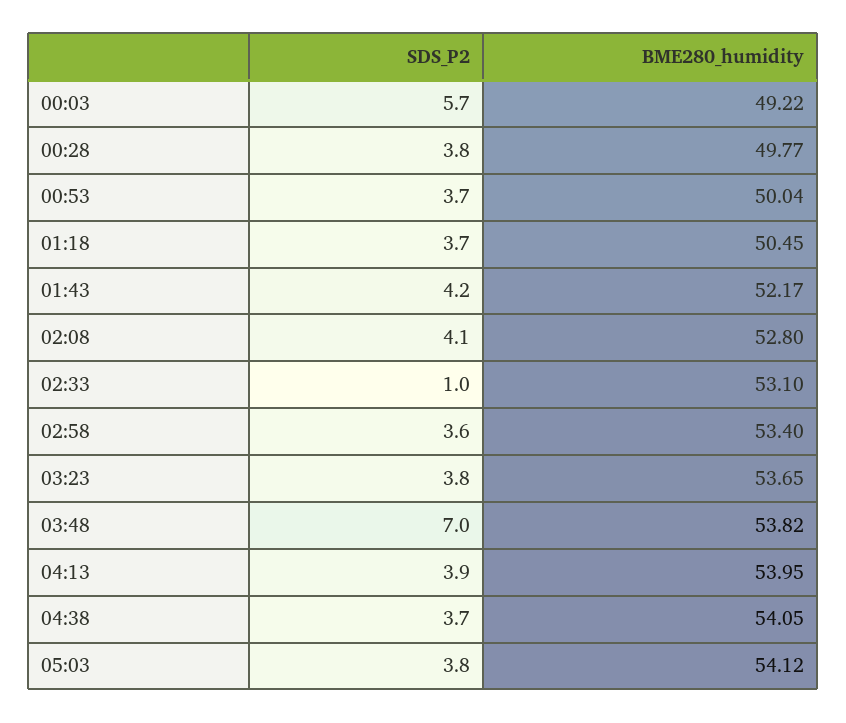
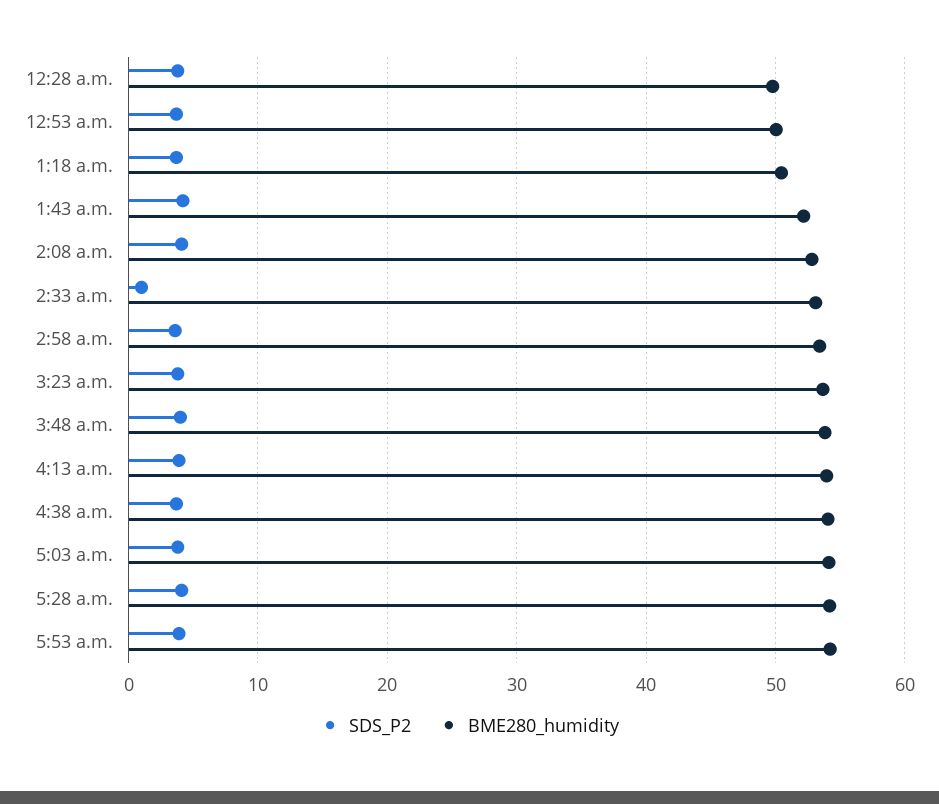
SDS_P2, 00:03: 5.7 -> none
BME280_humidity, 00:03: 49.22 -> none
SDS_P2, 03:48: 7 -> 4
SDS_P2, 5:28 a.m.: none -> 4
BME280_humidity, 5:28 a.m.: none -> 54
SDS_P2, 5:53 a.m.: none -> 4
BME280_humidity, 5:53 a.m.: none -> 54

